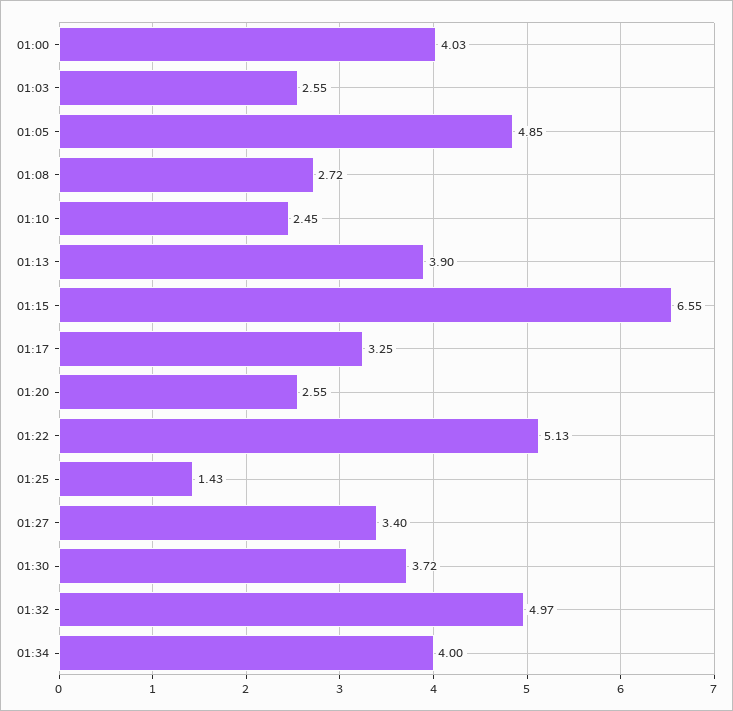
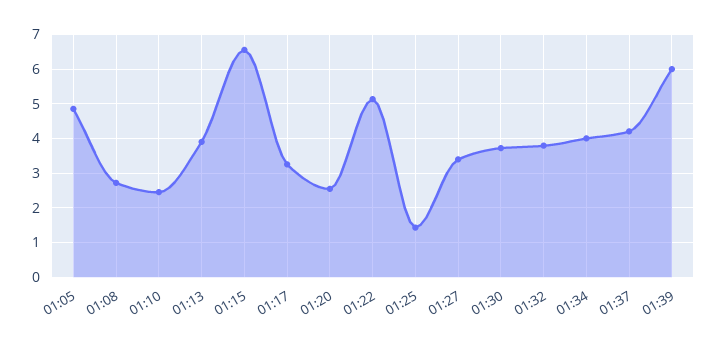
01:00: 4.03 -> none
01:03: 2.55 -> none
01:32: 4.97 -> 3.8
01:37: none -> 4.2
01:39: none -> 6

